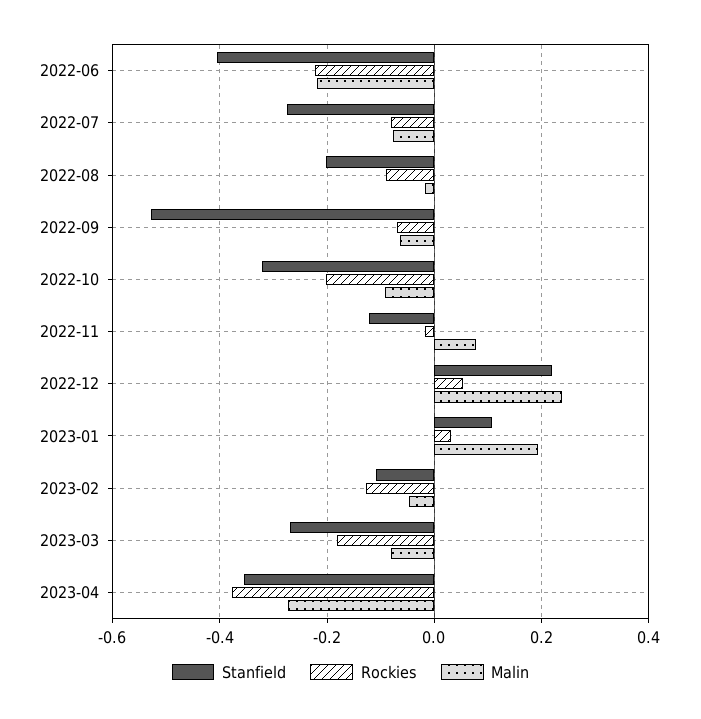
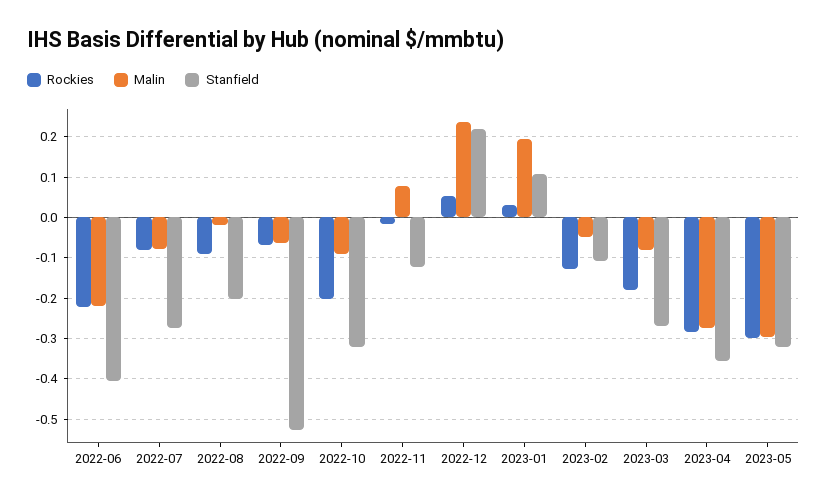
Rockies, 2023-04: -0.38 -> -0.28
Rockies, 2023-05: none -> -0.3
Malin, 2023-05: none -> -0.3
Stanfield, 2023-05: none -> -0.32

